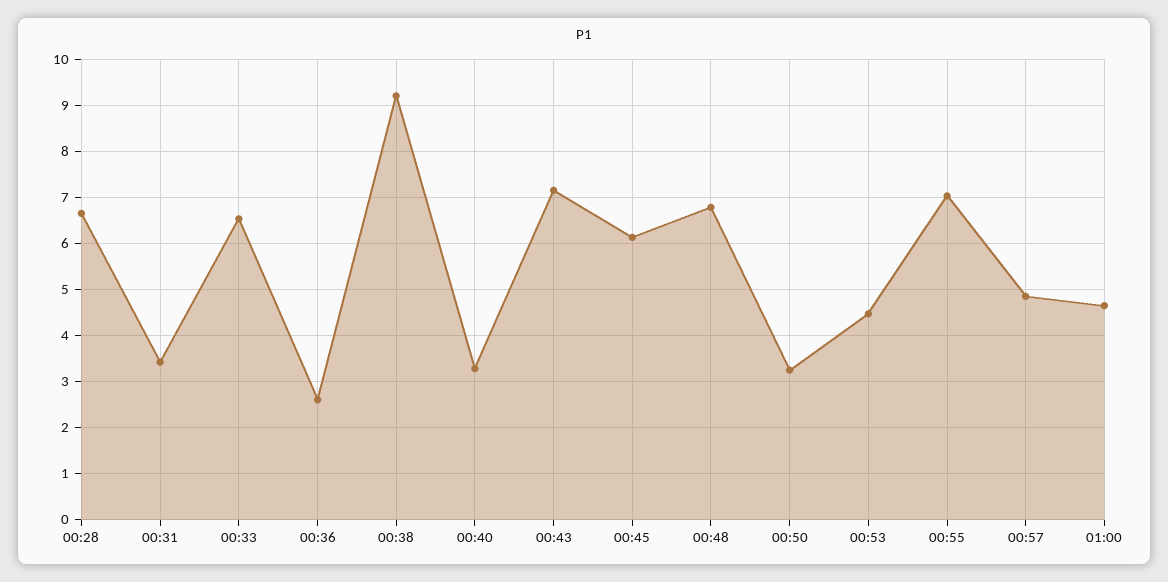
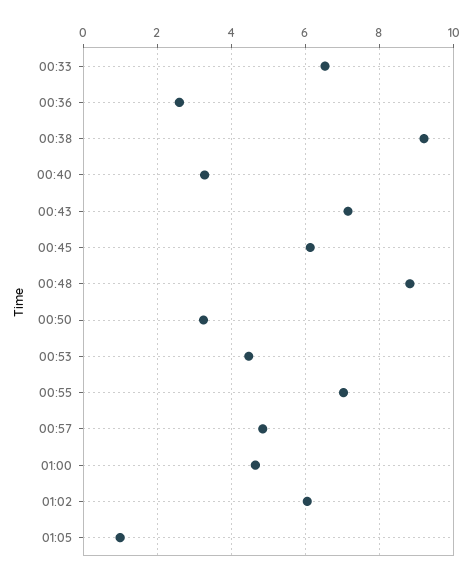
00:28: 6.6 -> none
00:31: 3.4 -> none
00:48: 6.8 -> 8.8
01:02: none -> 6
01:05: none -> 1

